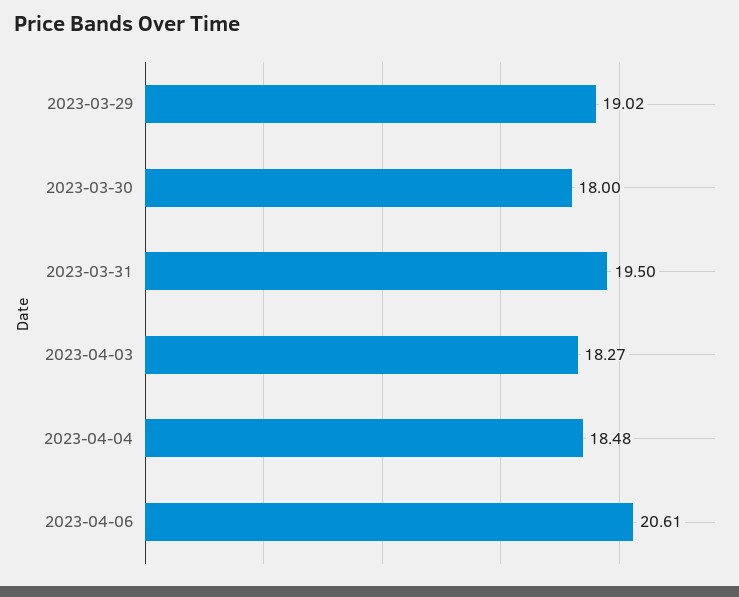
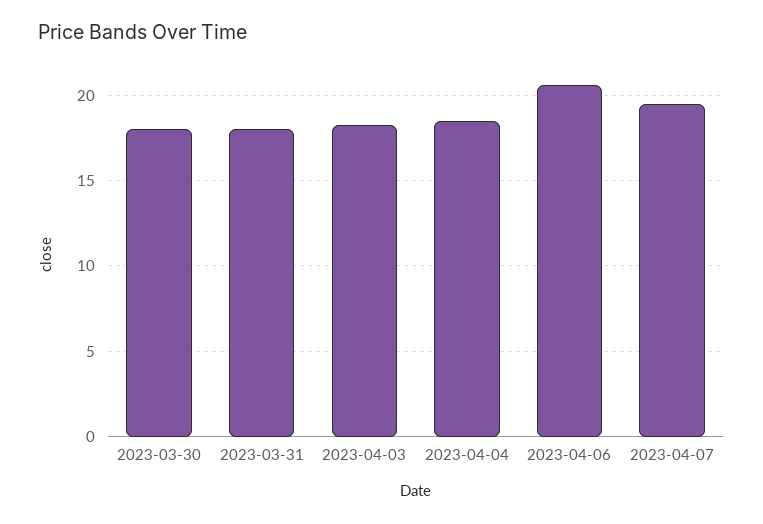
2023-03-29: 19.02 -> none
2023-03-31: 19.5 -> 18
2023-04-07: none -> 19.5

